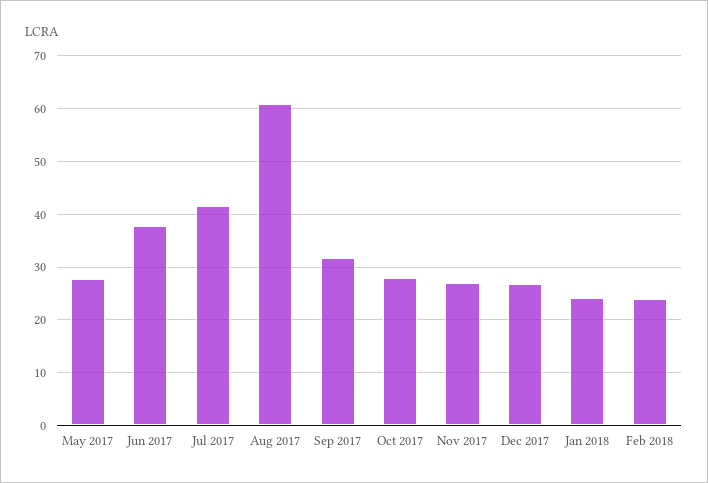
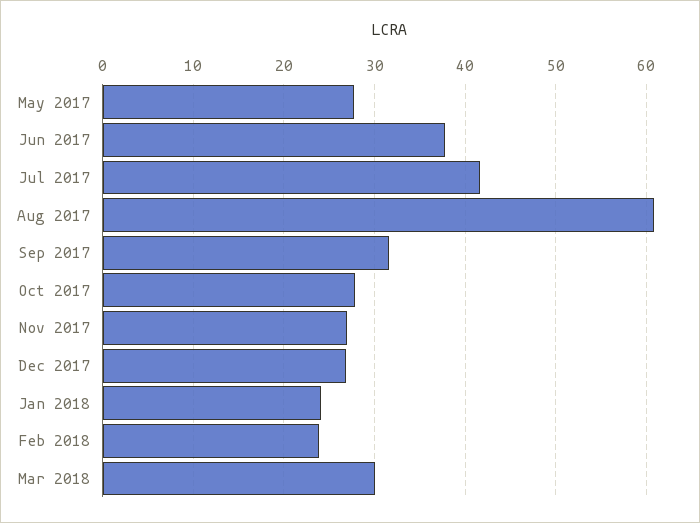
Mar 2018: none -> 30

